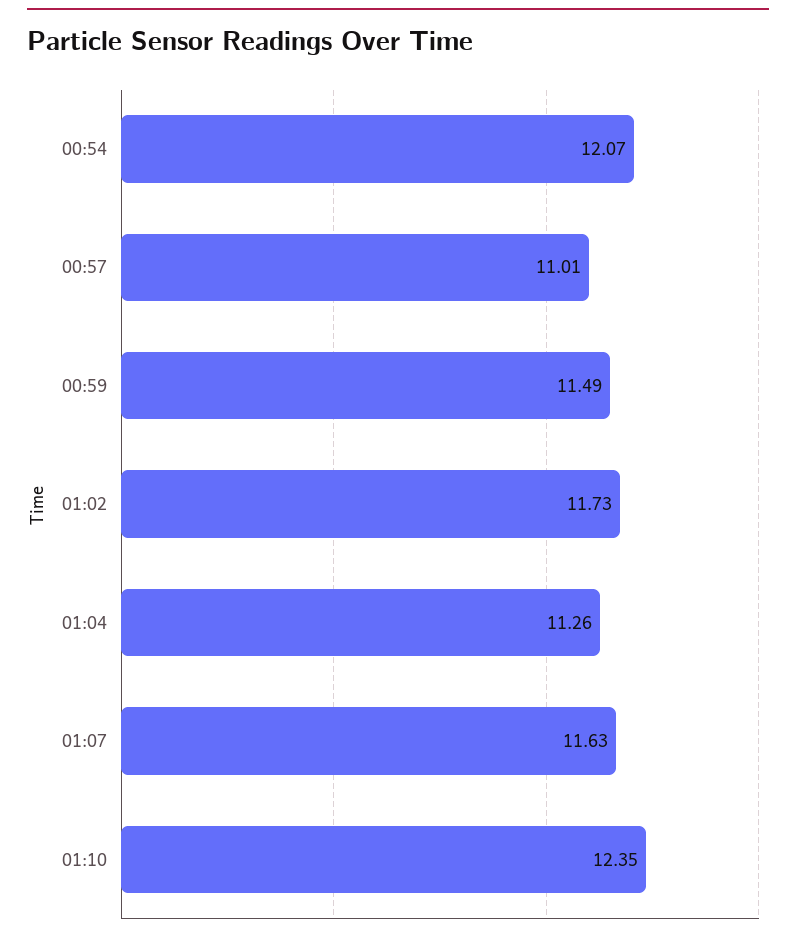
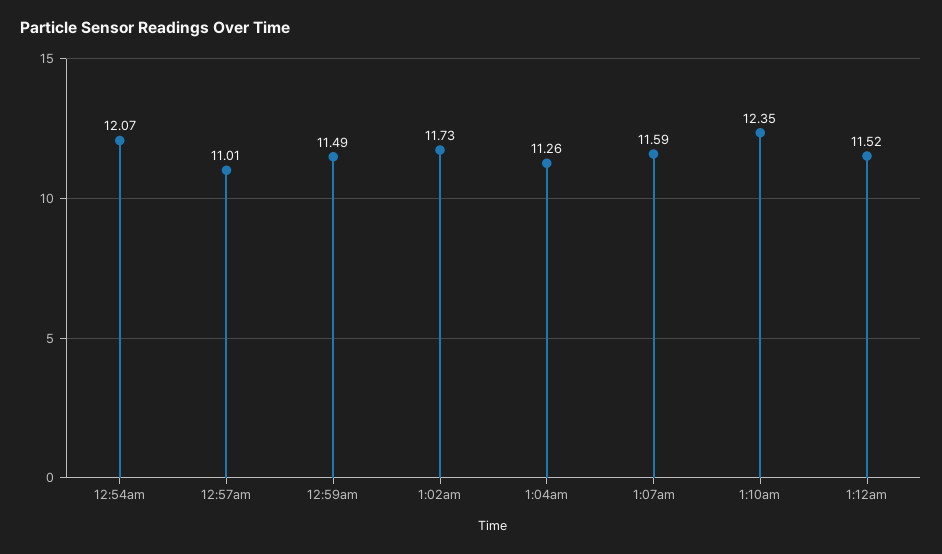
01:07: 11.63 -> 11.59
1:12am: none -> 11.52

